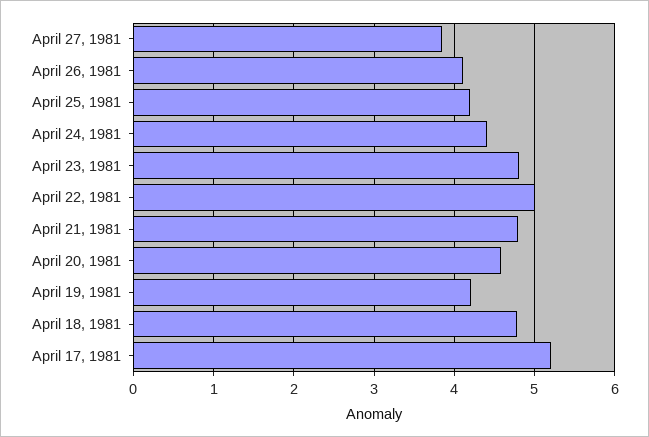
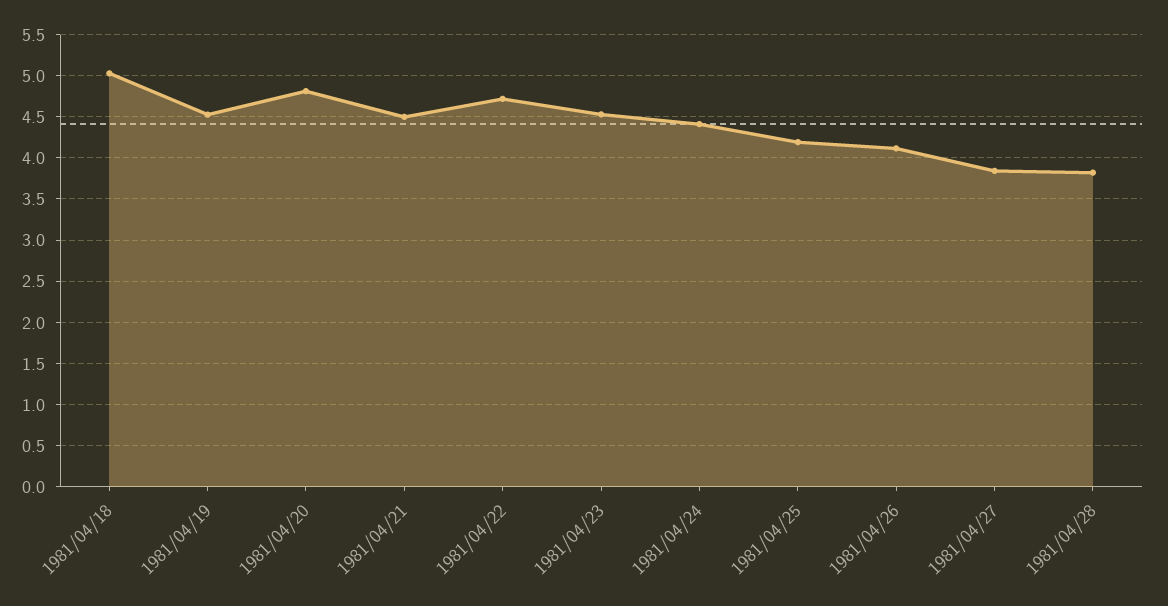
April 23, 1981: 4.8 -> 4.5
April 22, 1981: 5 -> 4.7
April 21, 1981: 4.8 -> 4.5
April 20, 1981: 4.6 -> 4.8
April 19, 1981: 4.2 -> 4.5
April 18, 1981: 4.8 -> 5
April 17, 1981: 5.2 -> none
1981/04/28: none -> 3.8

